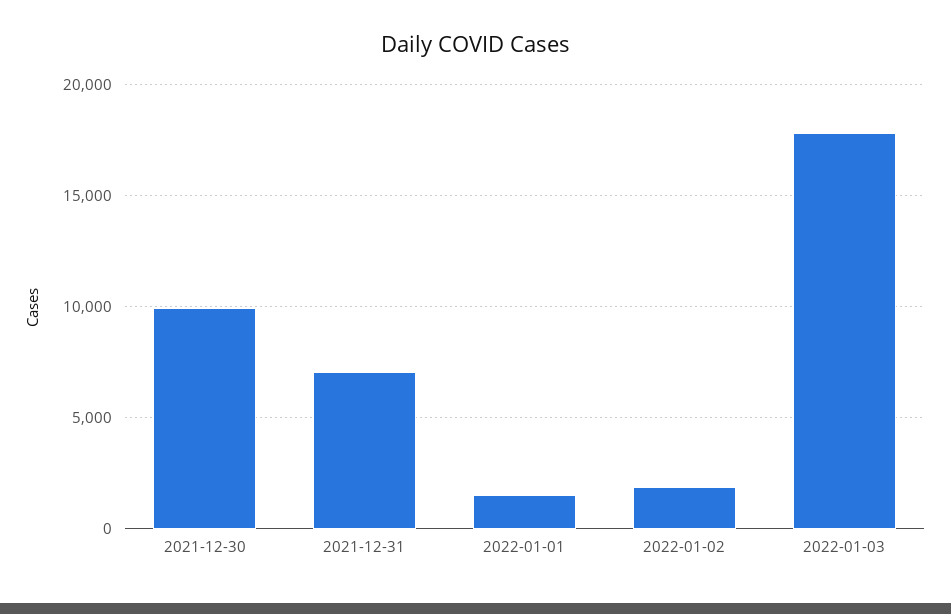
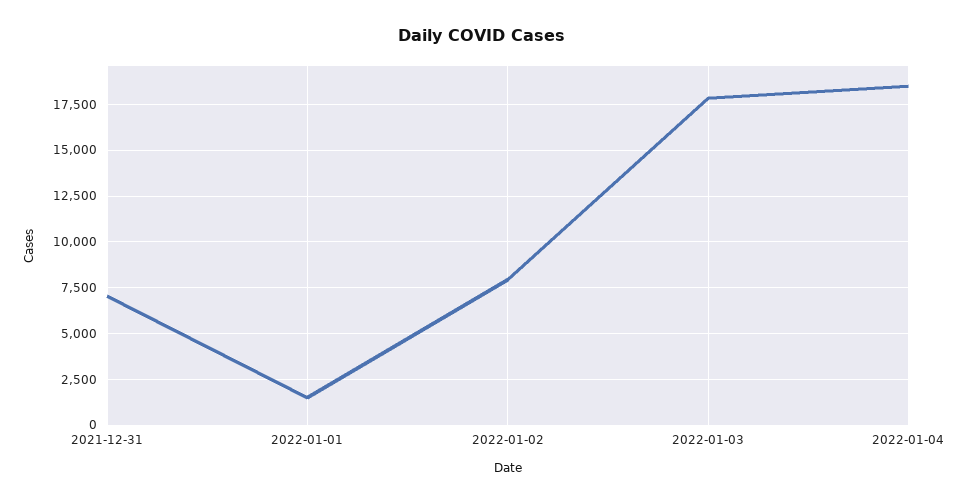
2021-12-30: 10000 -> none
2022-01-02: 2000 -> 8000
2022-01-04: none -> 18500

